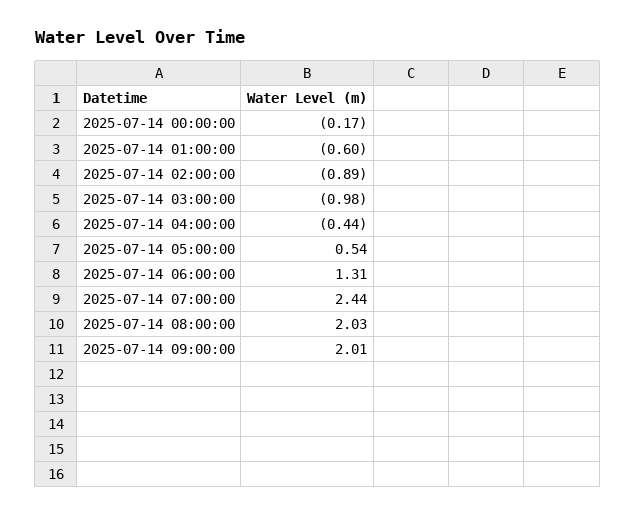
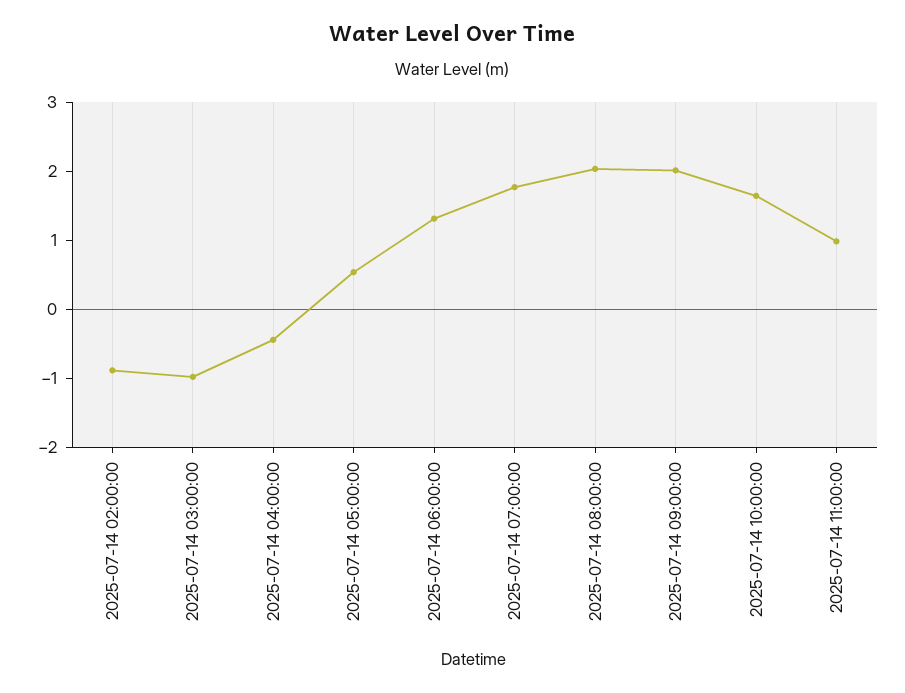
2025-07-14 00:00:00: -0.17 -> none
2025-07-14 01:00:00: -0.6 -> none
2025-07-14 07:00:00: 2.44 -> 1.8
2025-07-14 10:00:00: none -> 1.6
2025-07-14 11:00:00: none -> 1

